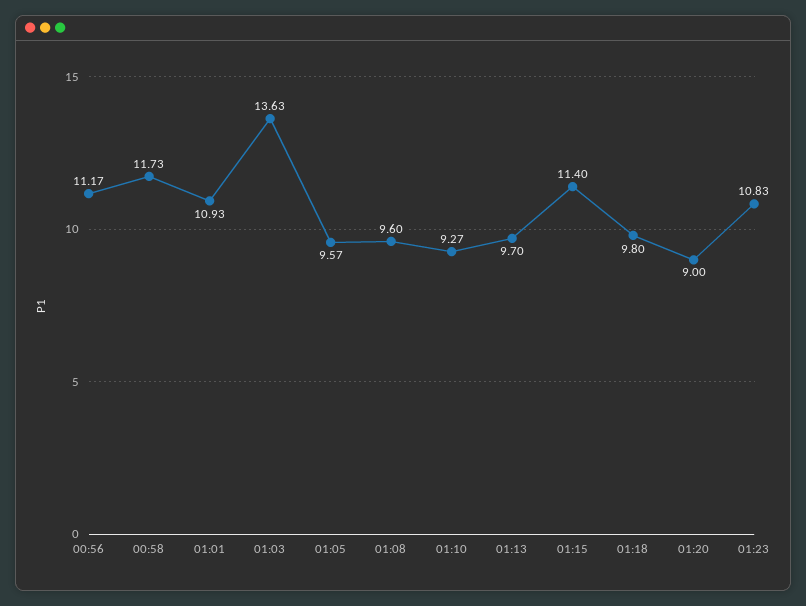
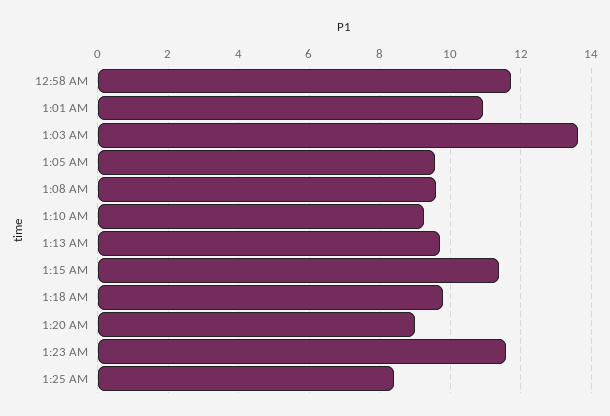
00:56: 11.17 -> none
01:23: 10.83 -> 11.6
1:25 AM: none -> 8.4

